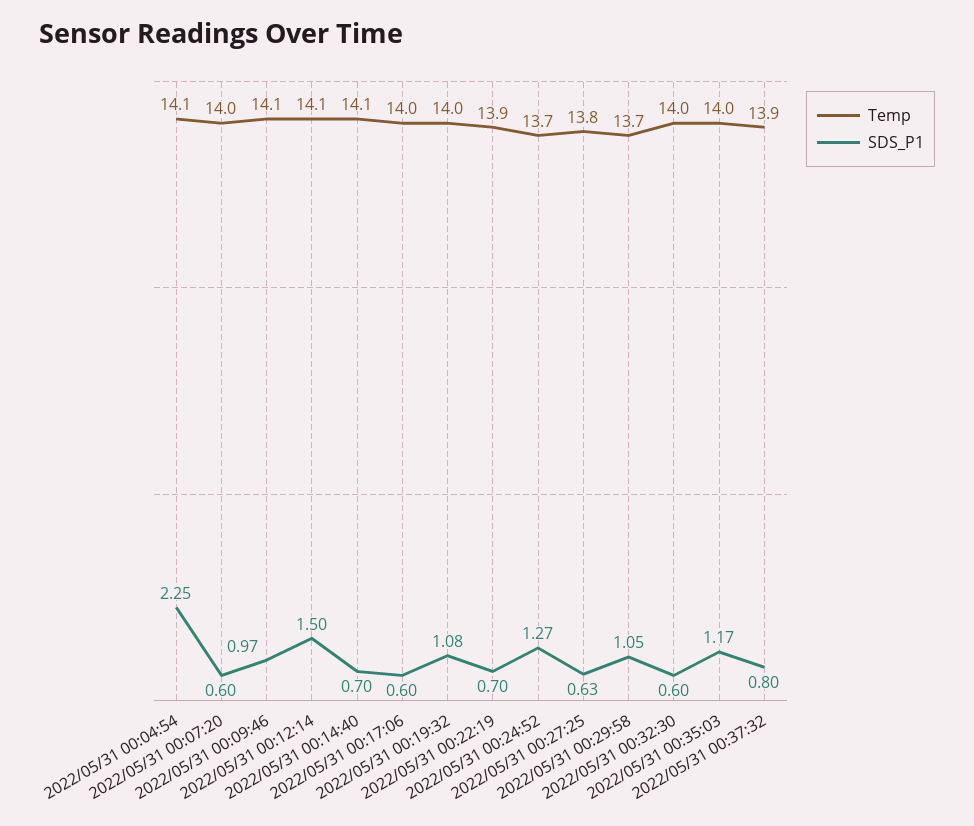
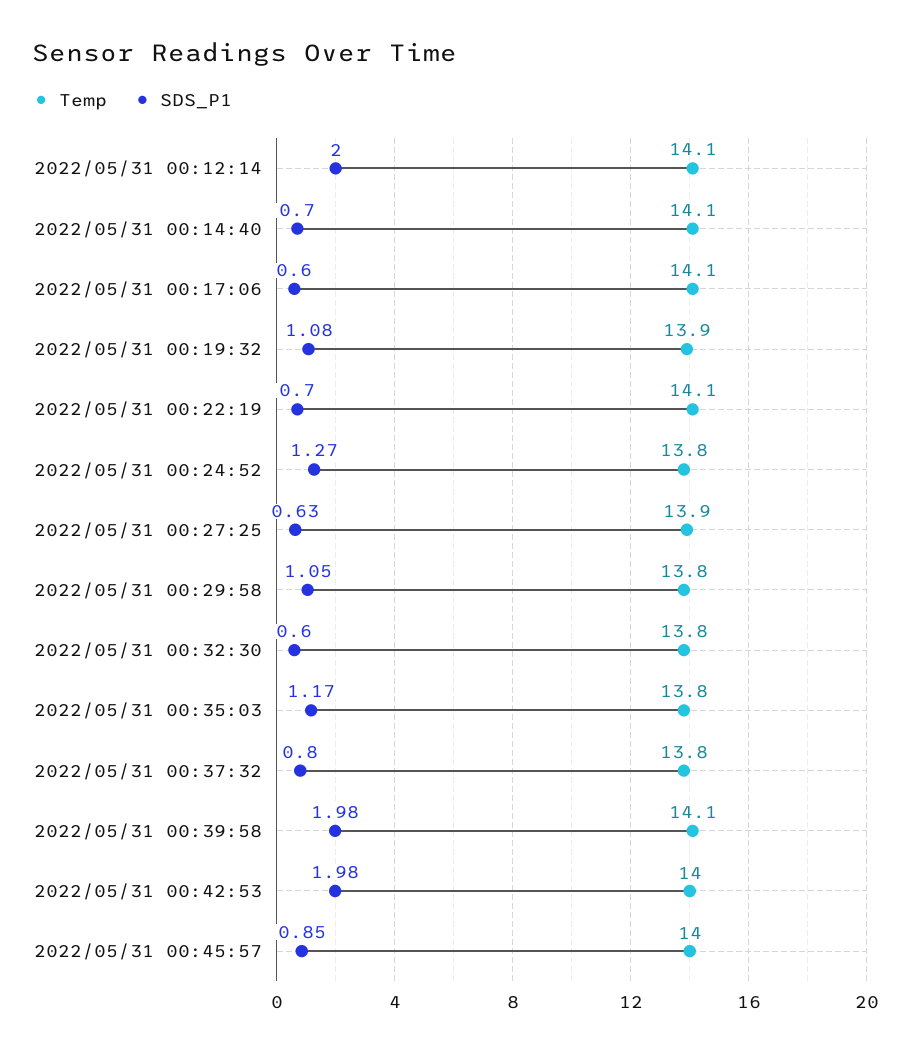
Temp, 2022/05/31 00:04:54: 14.1 -> none
SDS_P1, 2022/05/31 00:04:54: 2.25 -> none
Temp, 2022/05/31 00:07:20: 14 -> none
SDS_P1, 2022/05/31 00:07:20: 0.6 -> none
Temp, 2022/05/31 00:09:46: 14.1 -> none
SDS_P1, 2022/05/31 00:09:46: 0.97 -> none
SDS_P1, 2022/05/31 00:12:14: 1.5 -> 2
Temp, 2022/05/31 00:17:06: 14 -> 14.1
Temp, 2022/05/31 00:19:32: 14 -> 13.9
Temp, 2022/05/31 00:22:19: 13.9 -> 14.1
Temp, 2022/05/31 00:24:52: 13.7 -> 13.8
Temp, 2022/05/31 00:27:25: 13.8 -> 13.9
Temp, 2022/05/31 00:29:58: 13.7 -> 13.8
Temp, 2022/05/31 00:32:30: 14 -> 13.8
Temp, 2022/05/31 00:35:03: 14 -> 13.8
Temp, 2022/05/31 00:37:32: 13.9 -> 13.8
Temp, 2022/05/31 00:39:58: none -> 14.1
SDS_P1, 2022/05/31 00:39:58: none -> 1.98
Temp, 2022/05/31 00:42:53: none -> 14
SDS_P1, 2022/05/31 00:42:53: none -> 1.98
Temp, 2022/05/31 00:45:57: none -> 14
SDS_P1, 2022/05/31 00:45:57: none -> 0.85

